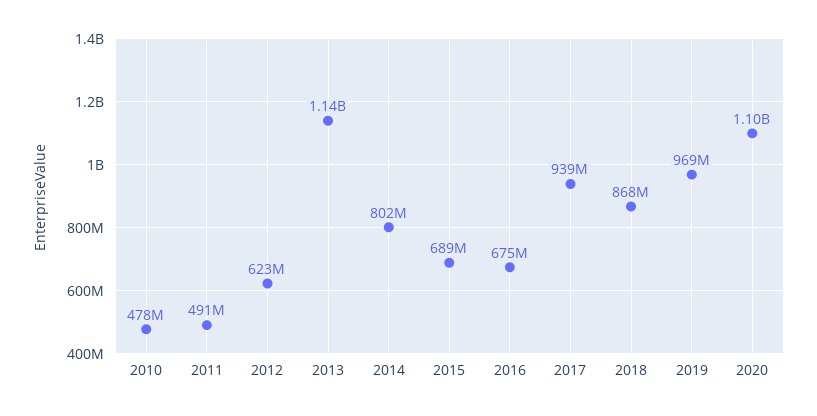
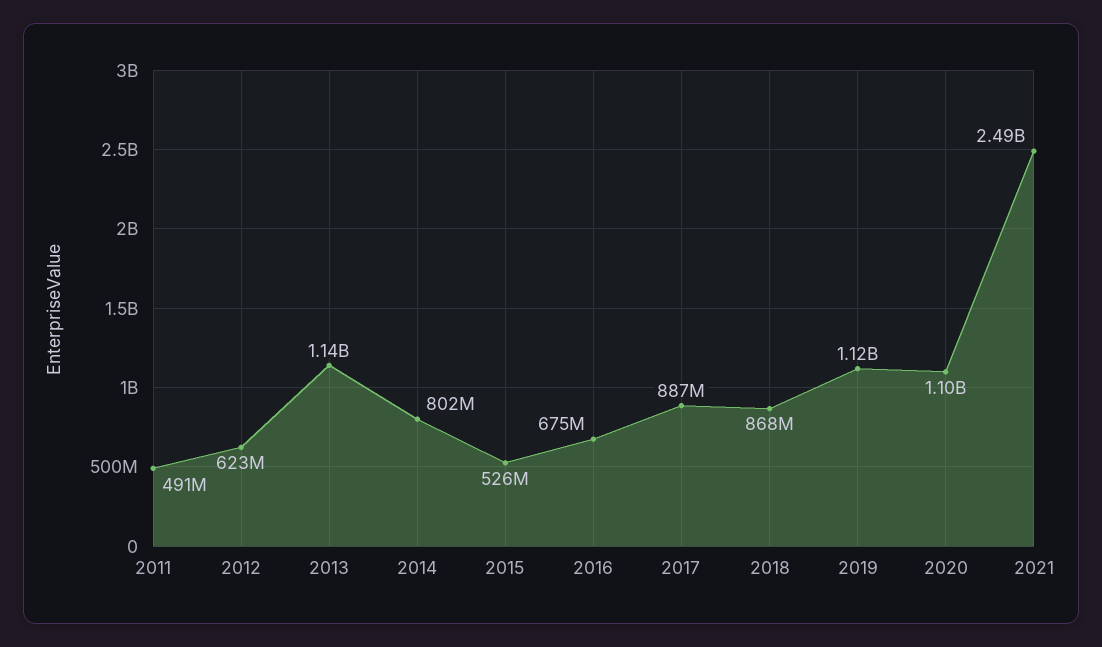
2010: 478000000 -> none
2015: 689000000 -> 526000000
2017: 939000000 -> 887000000
2019: 969000000 -> 1120000000
2021: none -> 2490000000

